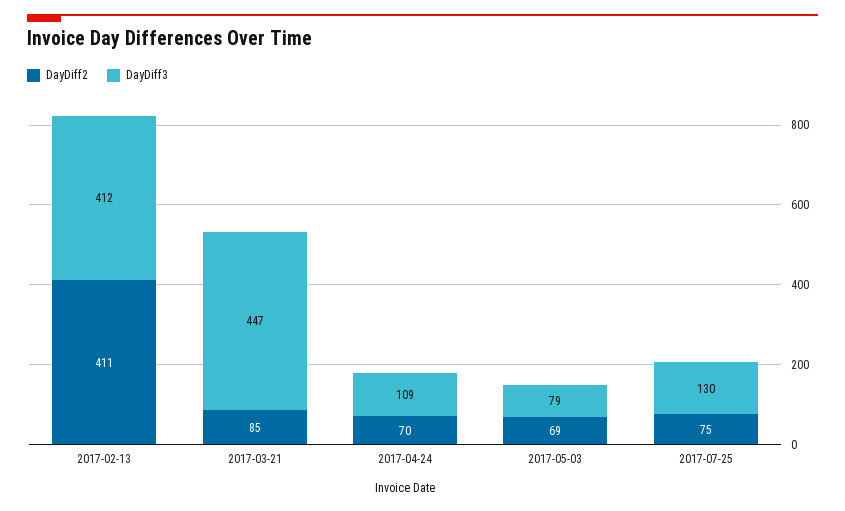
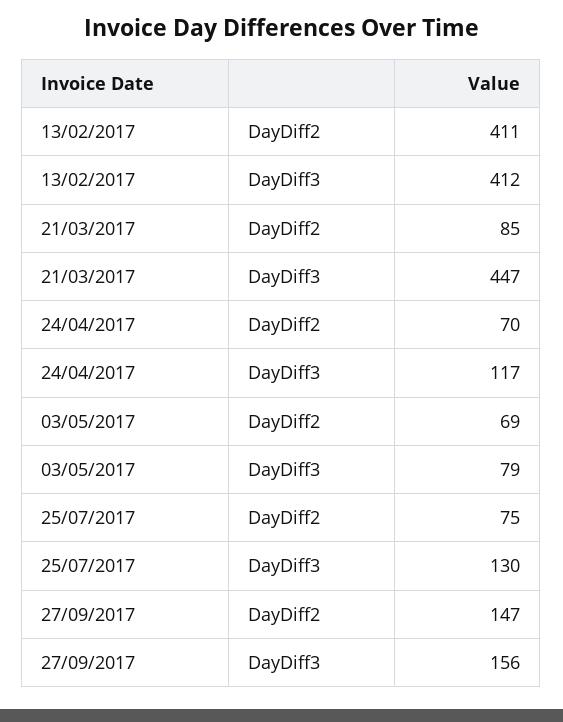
DayDiff3, 2017-04-24: 109 -> 117
DayDiff2, 27/09/2017: none -> 147
DayDiff3, 27/09/2017: none -> 156

